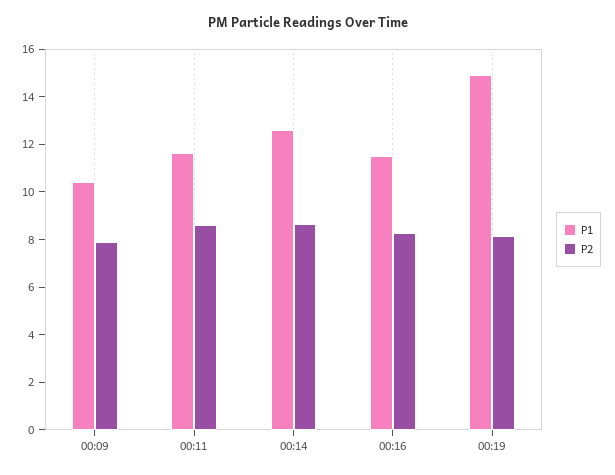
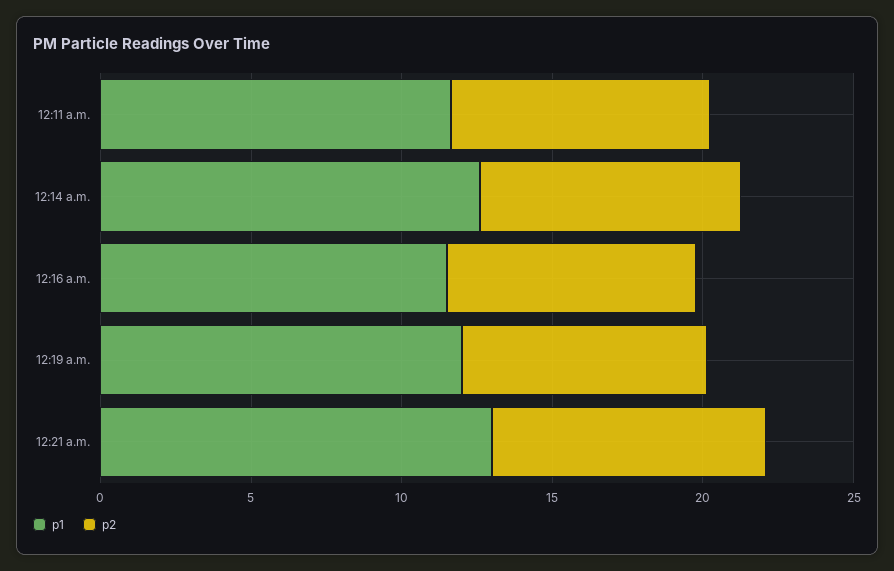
P1, 00:09: 10.5 -> none
P2, 00:09: 8 -> none
P1, 00:19: 15 -> 12
P1, 12:21 a.m.: none -> 13
P2, 12:21 a.m.: none -> 9

